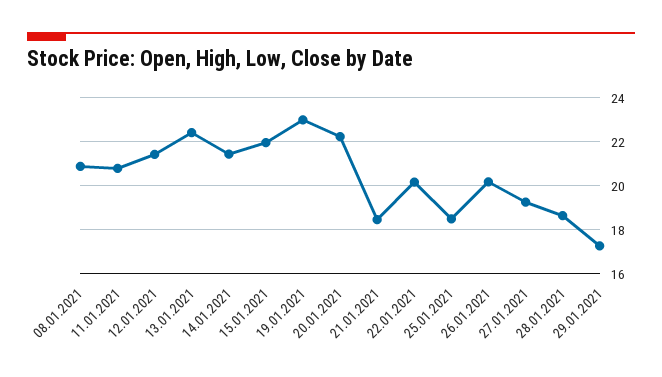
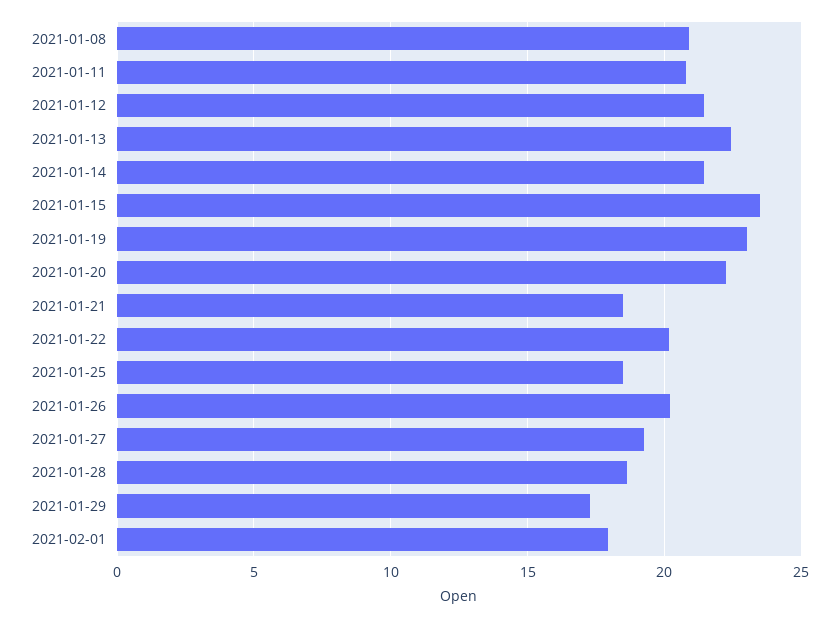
15.01.2021: 22 -> 23.5
2021-02-01: none -> 18

